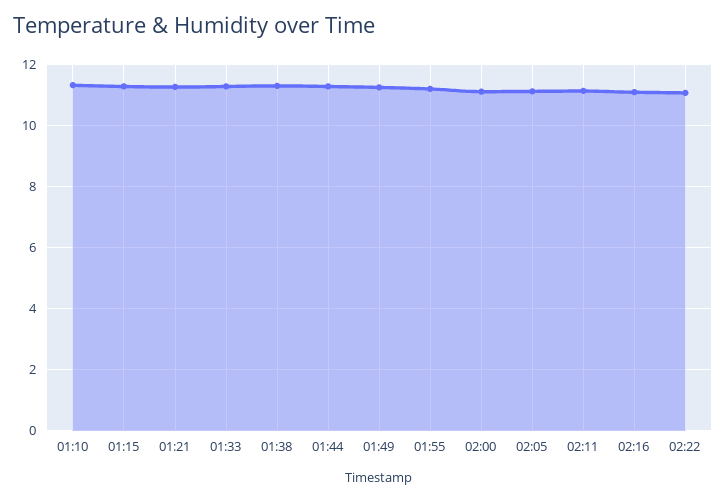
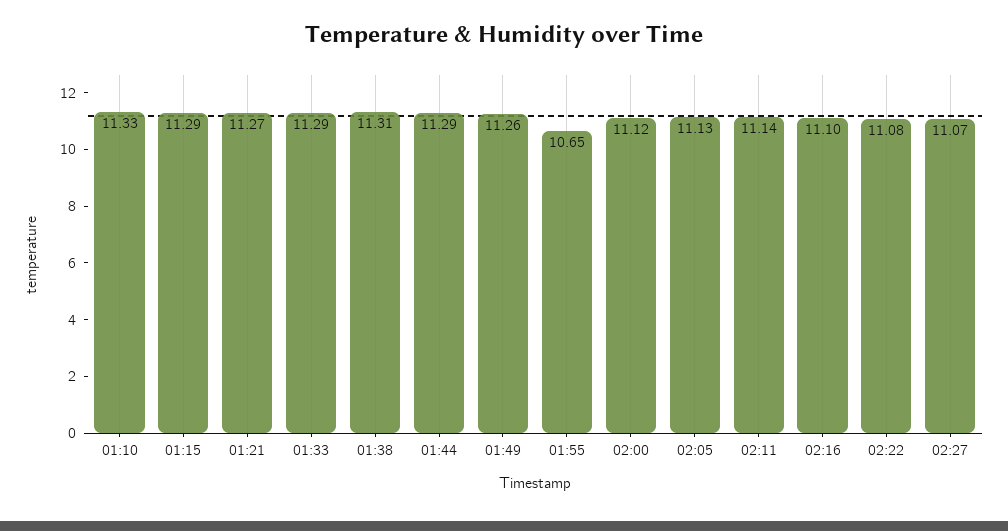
01:55: 11.2 -> 10.65
02:27: none -> 11.07

